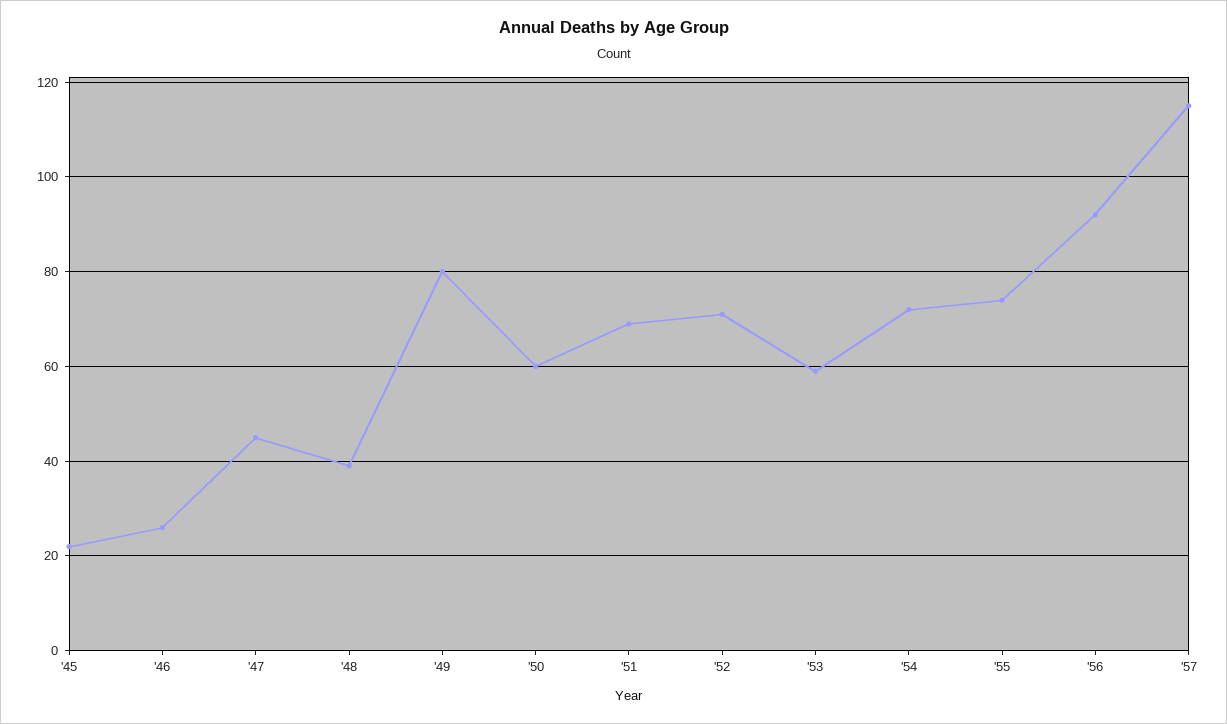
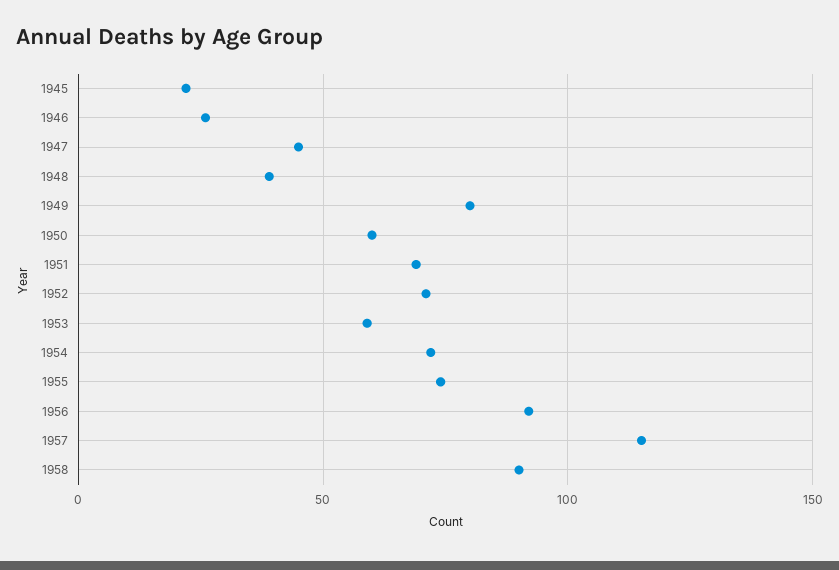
1958: none -> 90

